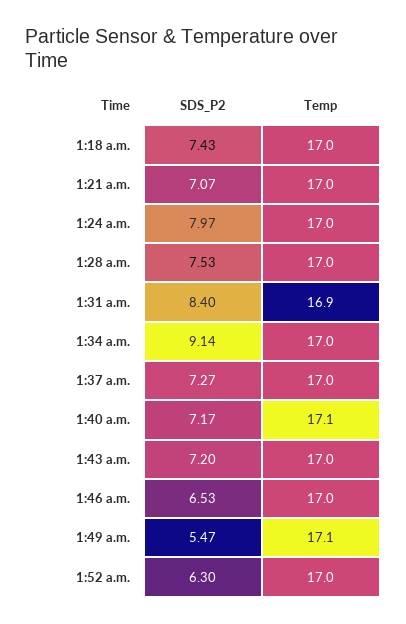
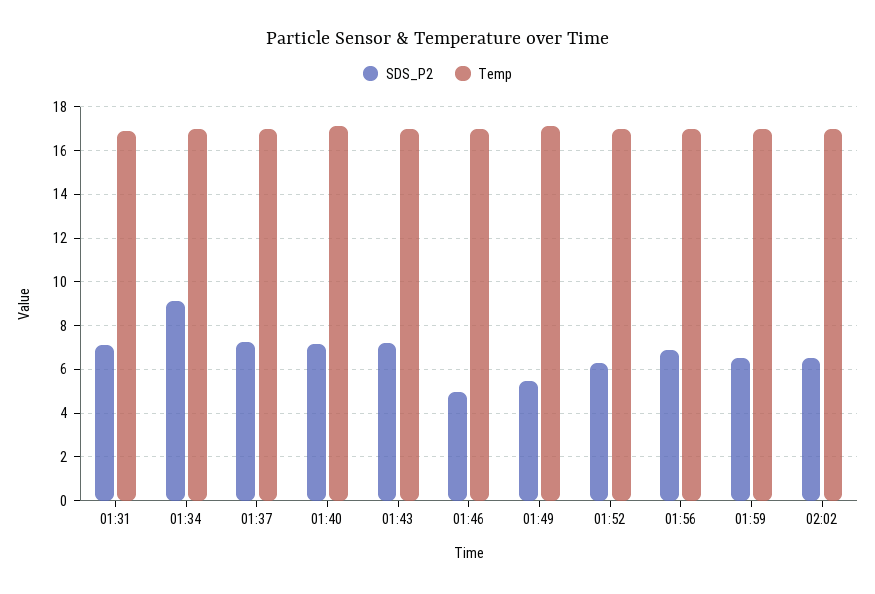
SDS_P2, 1:18 a.m.: 7.43 -> none
Temp, 1:18 a.m.: 17 -> none
SDS_P2, 1:21 a.m.: 7.07 -> none
Temp, 1:21 a.m.: 17 -> none
SDS_P2, 1:24 a.m.: 7.97 -> none
Temp, 1:24 a.m.: 17 -> none
SDS_P2, 1:28 a.m.: 7.53 -> none
Temp, 1:28 a.m.: 17 -> none
SDS_P2, 1:31 a.m.: 8.4 -> 7
SDS_P2, 1:46 a.m.: 6.53 -> 5
SDS_P2, 01:56: none -> 7
Temp, 01:56: none -> 17
SDS_P2, 01:59: none -> 6.5
Temp, 01:59: none -> 17
SDS_P2, 02:02: none -> 6.5
Temp, 02:02: none -> 17

